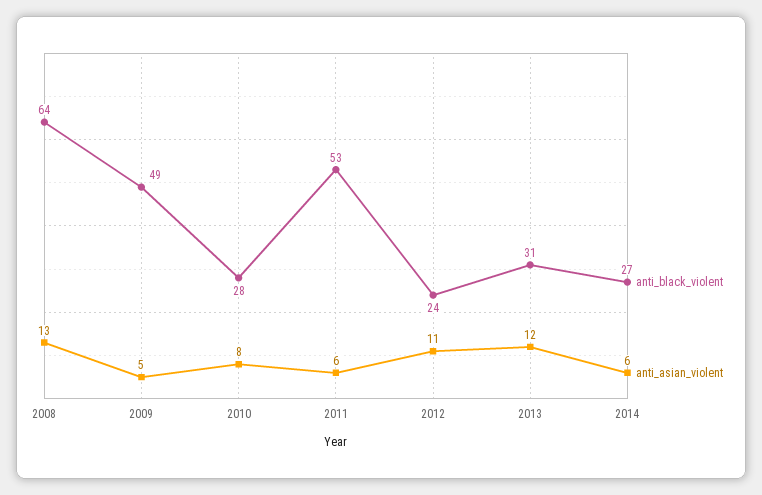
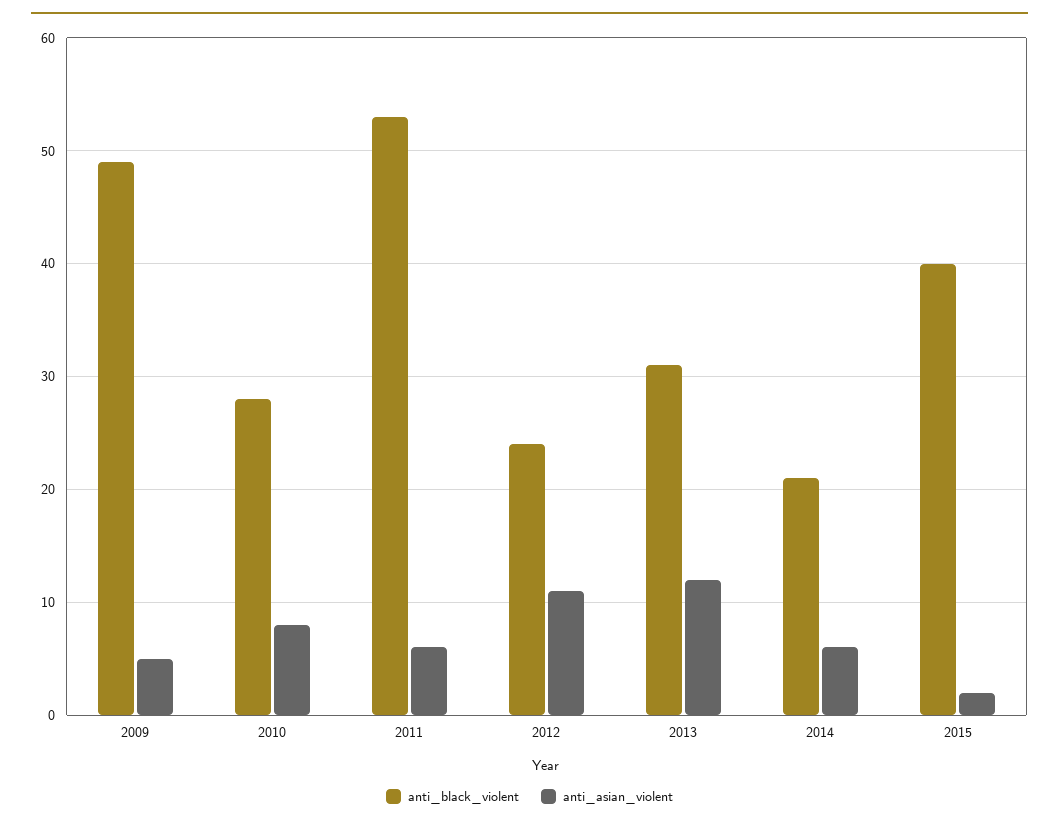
anti_black_violent, 2008: 64 -> none
anti_asian_violent, 2008: 13 -> none
anti_black_violent, 2014: 27 -> 21
anti_black_violent, 2015: none -> 40
anti_asian_violent, 2015: none -> 2

